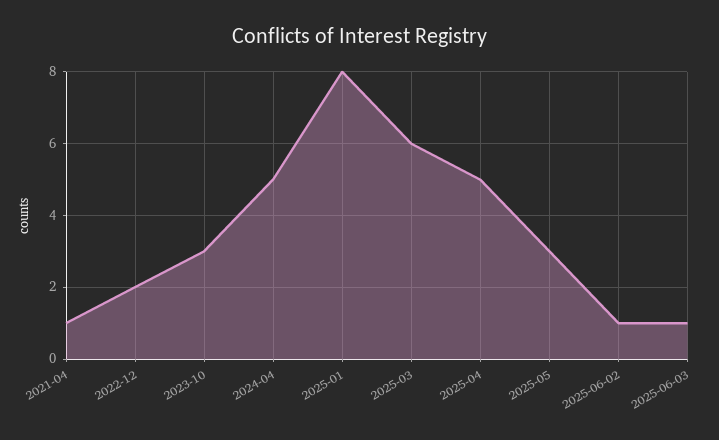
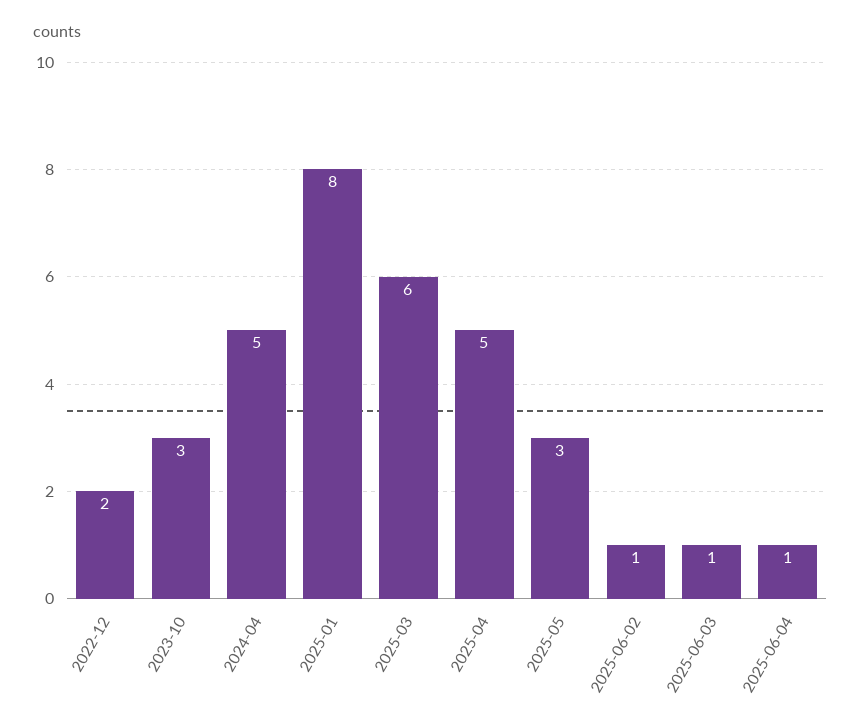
2021-04: 1 -> none
2025-06-04: none -> 1

